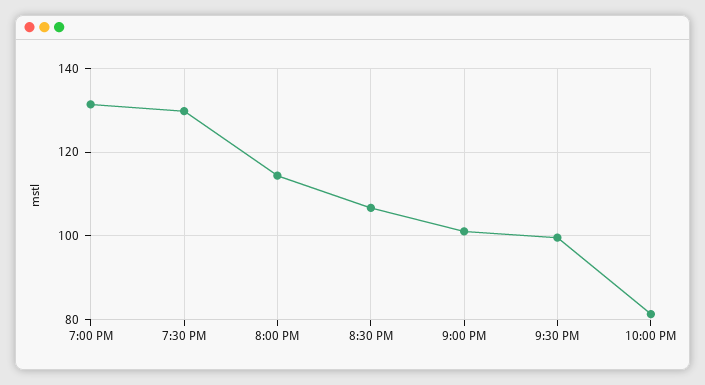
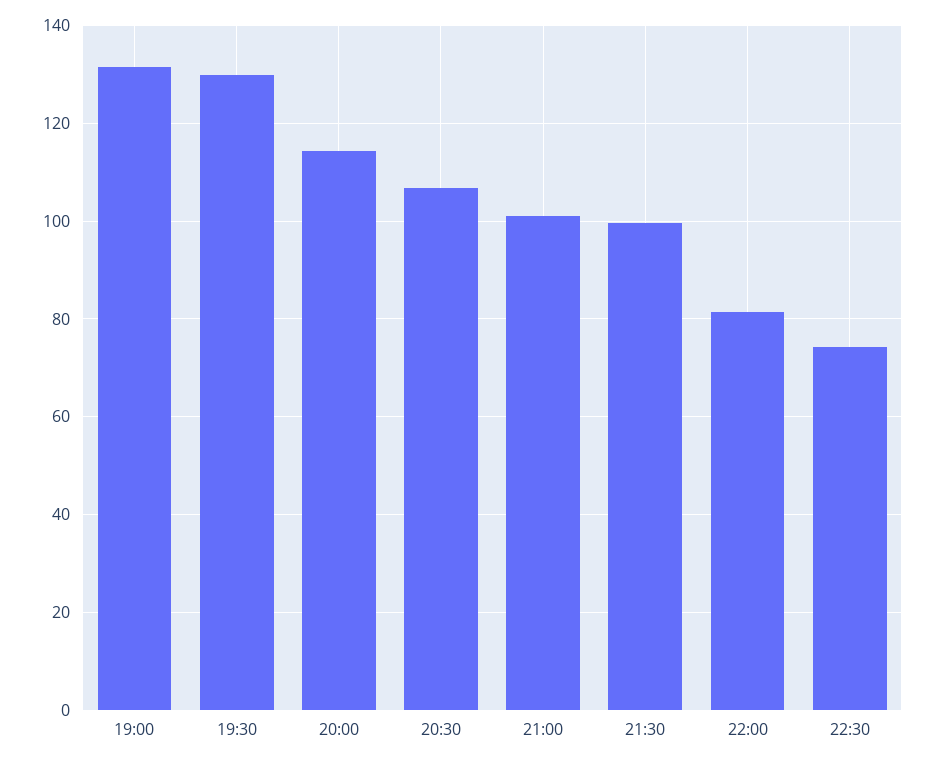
22:30: none -> 74

